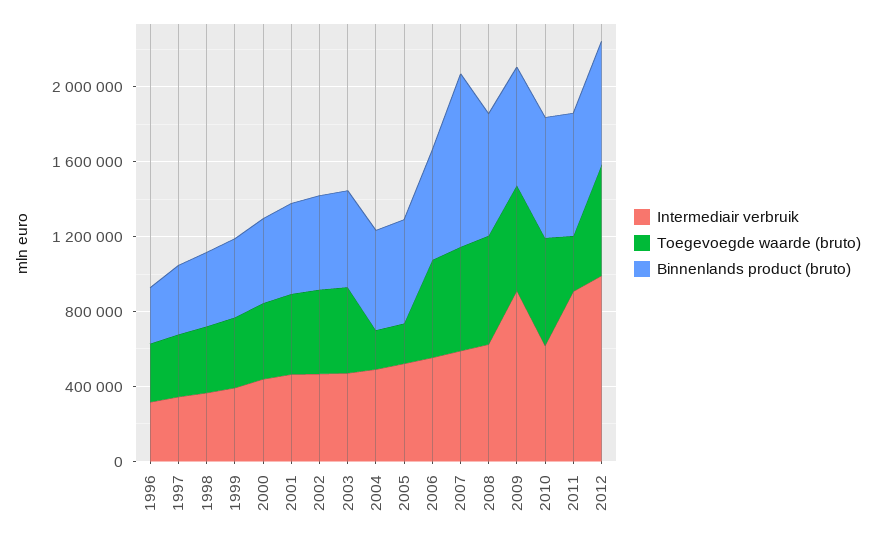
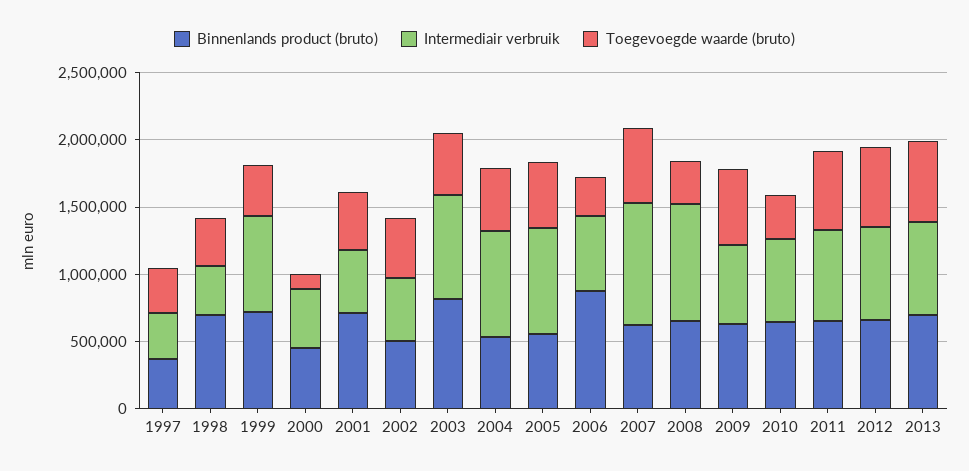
Intermediair verbruik, 1996: 300000 -> none
Toegevoegde waarde (bruto), 1996: 300000 -> none
Binnenlands product (bruto), 1996: 300000 -> none
Binnenlands product (bruto), 1998: 400000 -> 700000
Intermediair verbruik, 1999: 400000 -> 700000
Binnenlands product (bruto), 1999: 400000 -> 700000
Toegevoegde waarde (bruto), 2000: 400000 -> 100000
Binnenlands product (bruto), 2001: 500000 -> 700000
Intermediair verbruik, 2003: 500000 -> 800000
Binnenlands product (bruto), 2003: 500000 -> 800000
Intermediair verbruik, 2004: 500000 -> 800000
Toegevoegde waarde (bruto), 2004: 200000 -> 500000
Intermediair verbruik, 2005: 500000 -> 800000
Toegevoegde waarde (bruto), 2005: 200000 -> 500000
Toegevoegde waarde (bruto), 2006: 500000 -> 300000
Binnenlands product (bruto), 2006: 600000 -> 900000
Intermediair verbruik, 2007: 600000 -> 900000
Binnenlands product (bruto), 2007: 900000 -> 600000
Intermediair verbruik, 2008: 600000 -> 900000
Toegevoegde waarde (bruto), 2008: 600000 -> 300000
Intermediair verbruik, 2009: 900000 -> 600000
Toegevoegde waarde (bruto), 2010: 600000 -> 300000
Intermediair verbruik, 2011: 900000 -> 700000
Toegevoegde waarde (bruto), 2011: 300000 -> 600000
Intermediair verbruik, 2012: 1000000 -> 700000
Binnenlands product (bruto), 2013: none -> 700000
Intermediair verbruik, 2013: none -> 700000
Toegevoegde waarde (bruto), 2013: none -> 600000

